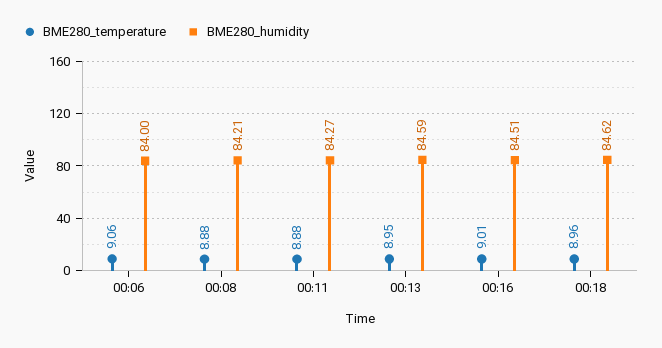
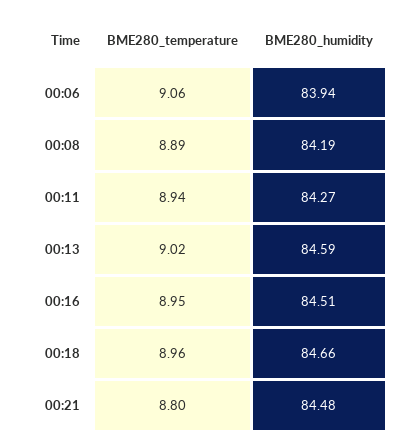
BME280_humidity, 00:06: 84 -> 83.94
BME280_temperature, 00:08: 8.88 -> 8.89
BME280_humidity, 00:08: 84.21 -> 84.19
BME280_temperature, 00:11: 8.88 -> 8.94
BME280_temperature, 00:13: 8.95 -> 9.02
BME280_temperature, 00:16: 9.01 -> 8.95
BME280_humidity, 00:18: 84.62 -> 84.66
BME280_temperature, 00:21: none -> 8.8
BME280_humidity, 00:21: none -> 84.48

